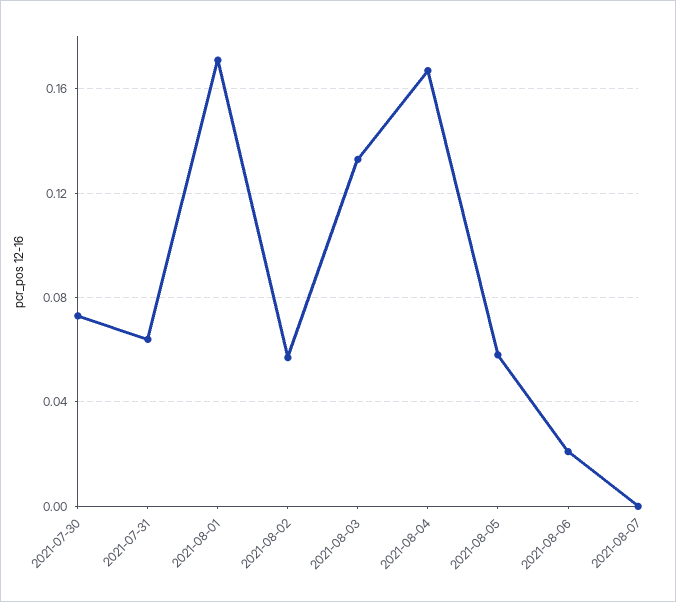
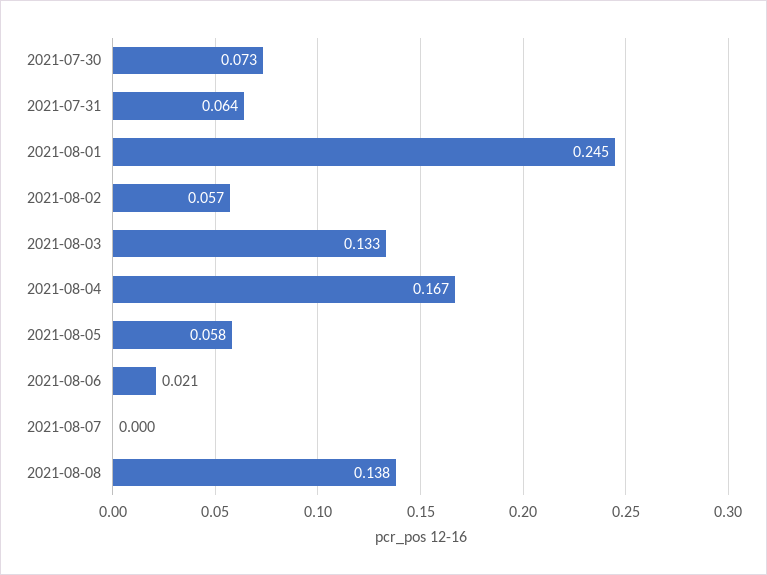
2021-08-01: 0.17 -> 0.245
2021-08-08: none -> 0.138

